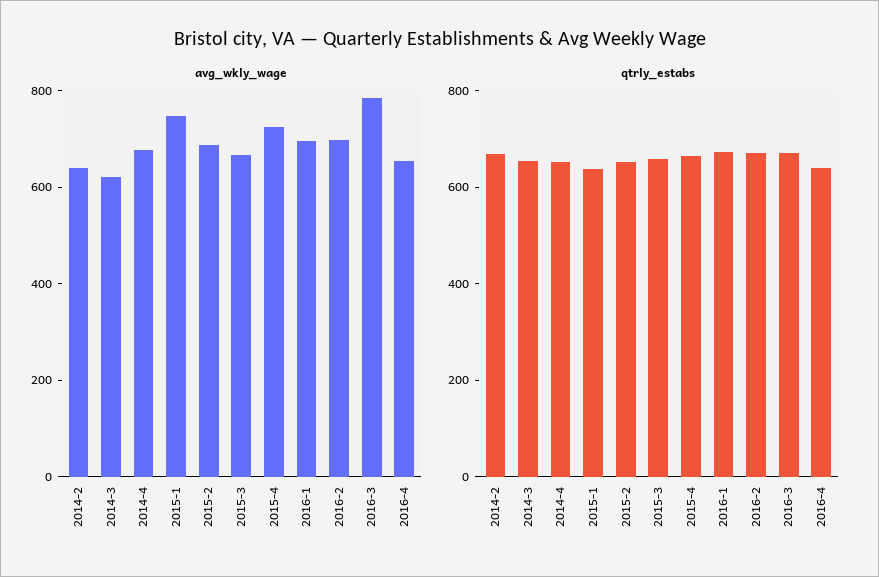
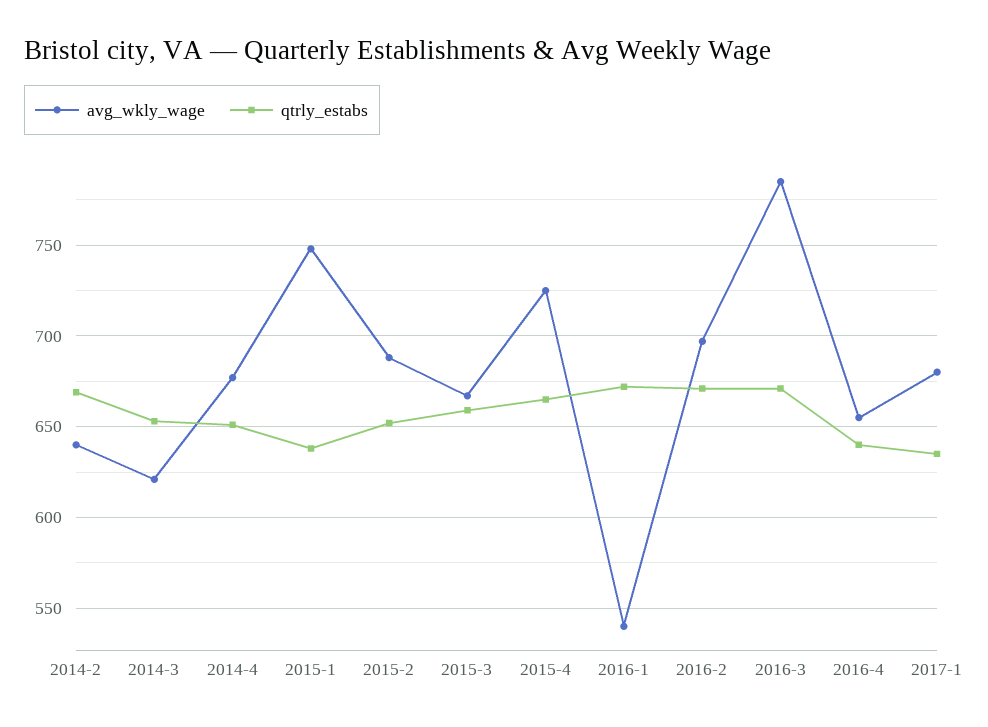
avg_wkly_wage, 2016-1: 700 -> 540
avg_wkly_wage, 2017-1: none -> 680
qtrly_estabs, 2017-1: none -> 635

